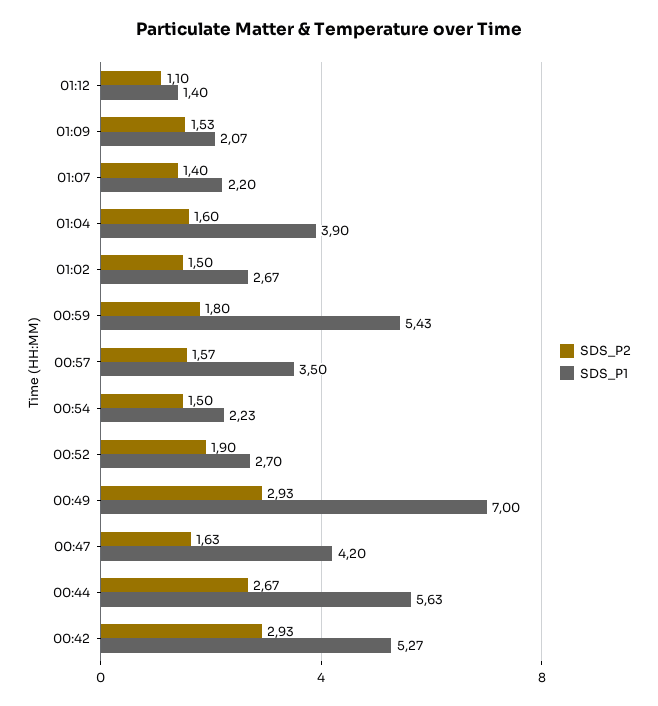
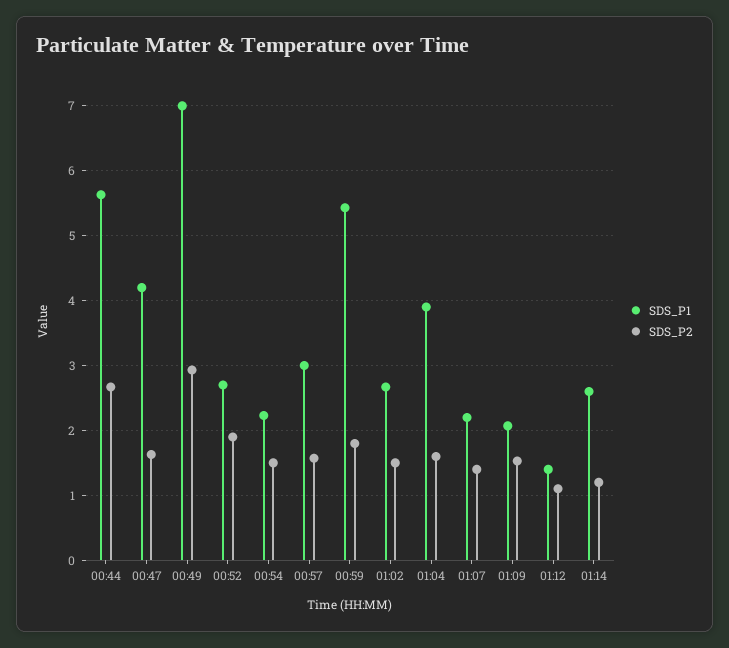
SDS_P1, 00:57: 3.5 -> 3
SDS_P2, 00:42: 2.93 -> none
SDS_P1, 00:42: 5.27 -> none
SDS_P1, 01:14: none -> 2.6
SDS_P2, 01:14: none -> 1.2

